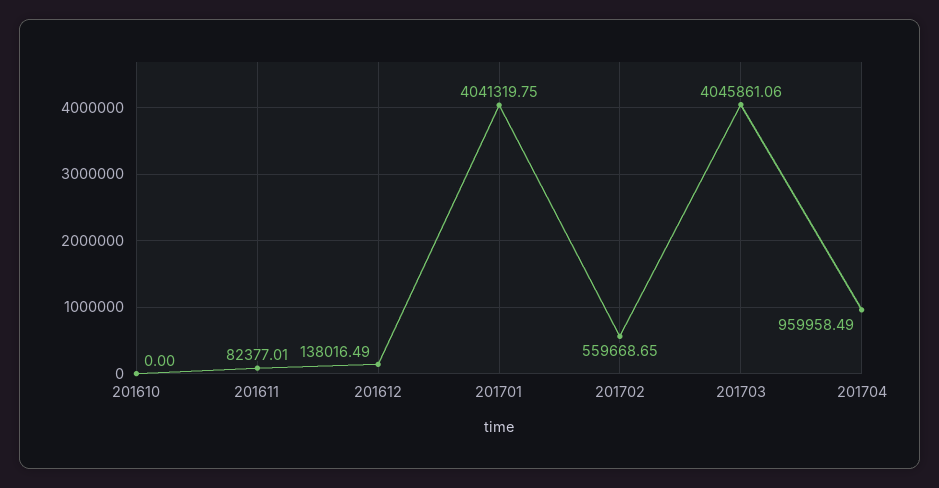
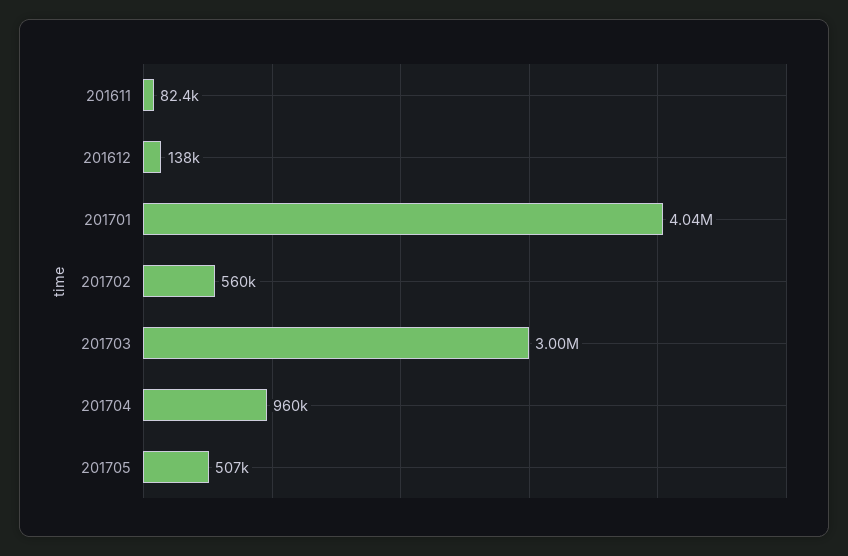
201610: 0 -> none
201703: 4045861.06 -> 3000000
201705: none -> 507000

